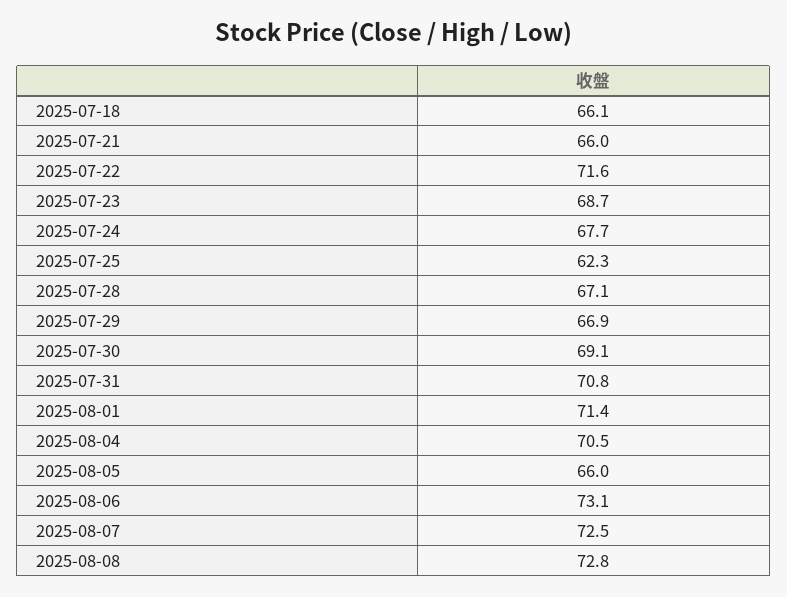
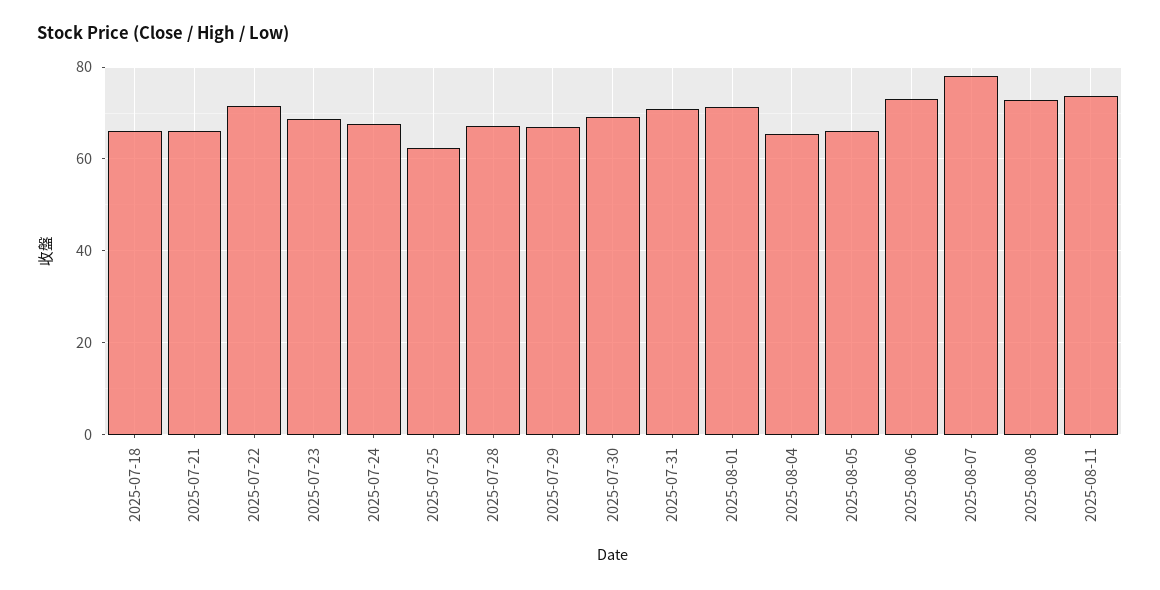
2025-08-04: 70.5 -> 66
2025-08-07: 72.5 -> 78
2025-08-11: none -> 74

